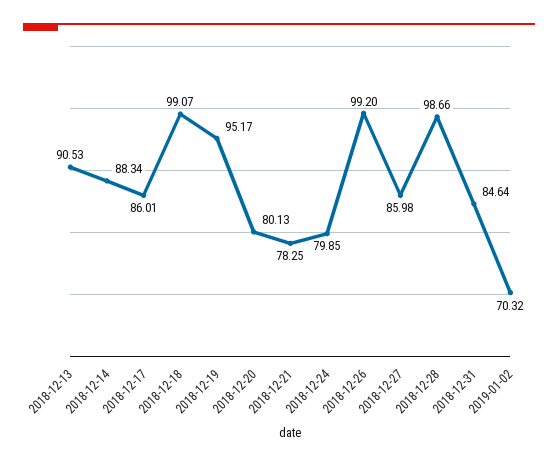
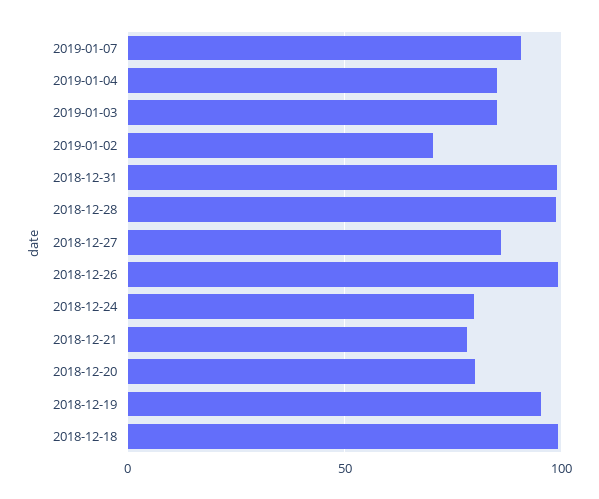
2018-12-13: 90.53 -> none
2018-12-14: 88.34 -> none
2018-12-17: 86.01 -> none
2018-12-31: 84.64 -> 100
2019-01-07: none -> 90
2019-01-04: none -> 85
2019-01-03: none -> 85

